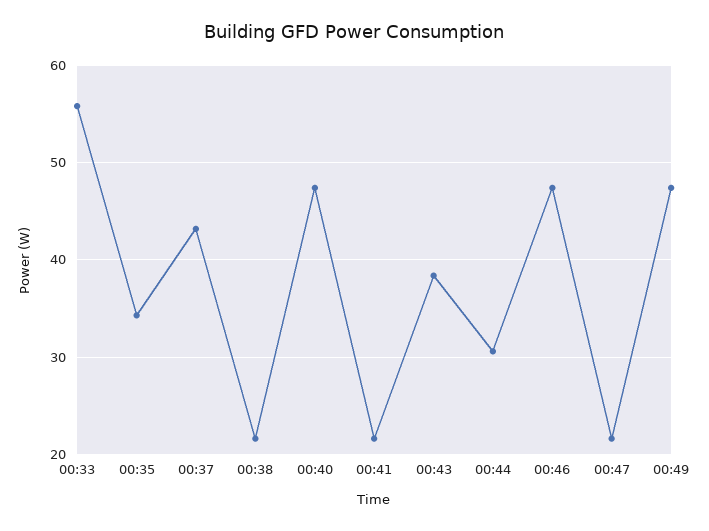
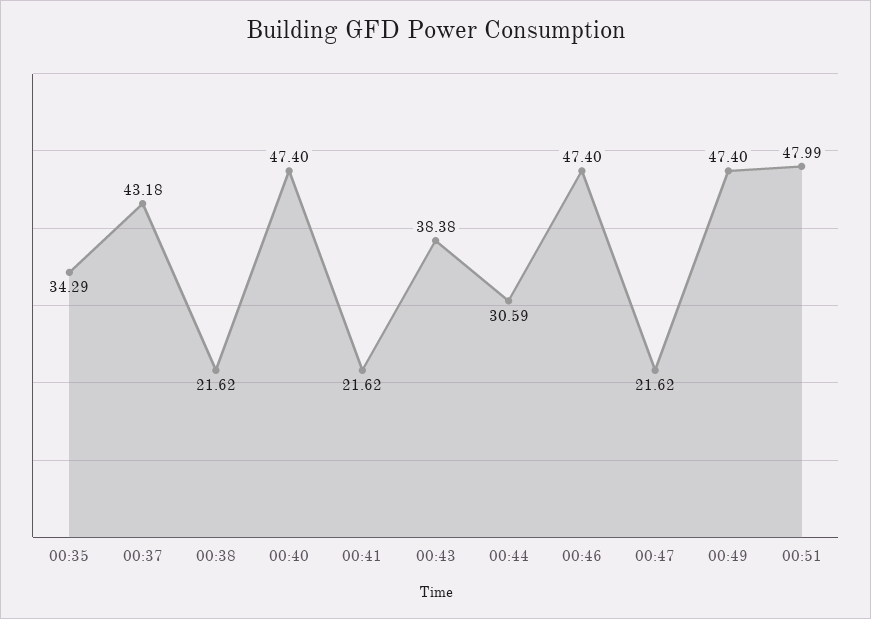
00:33: 56 -> none
00:51: none -> 47.99

